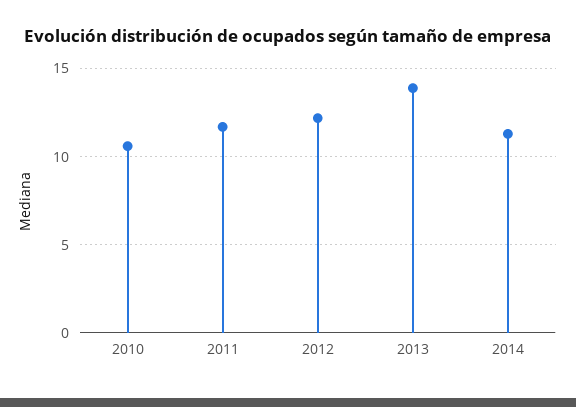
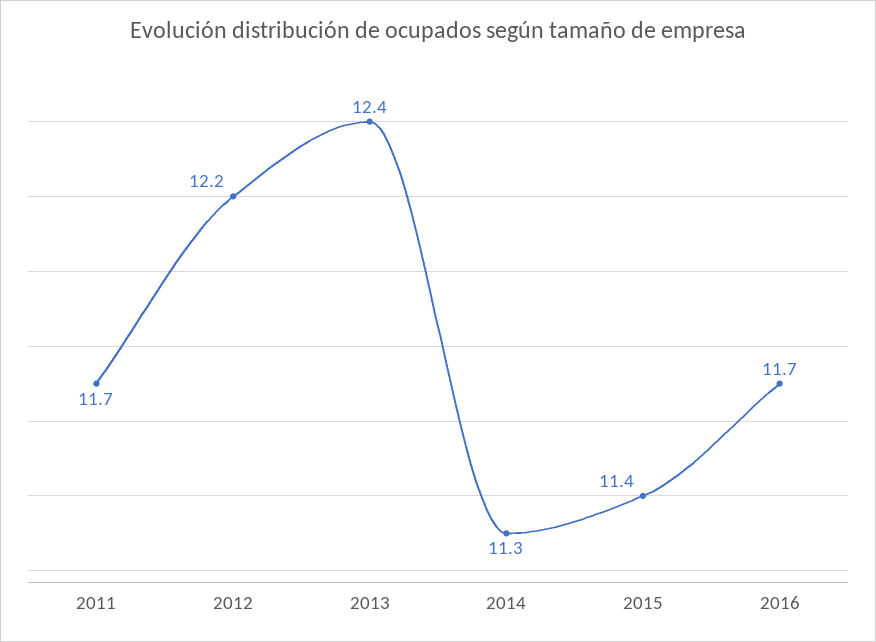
2010: 10.5 -> none
2013: 14 -> 12.4
2015: none -> 11.4
2016: none -> 11.7

